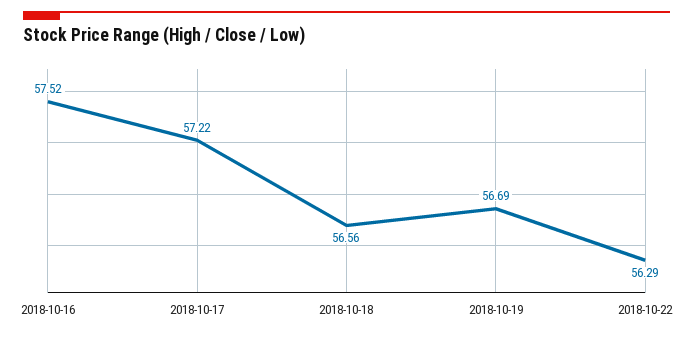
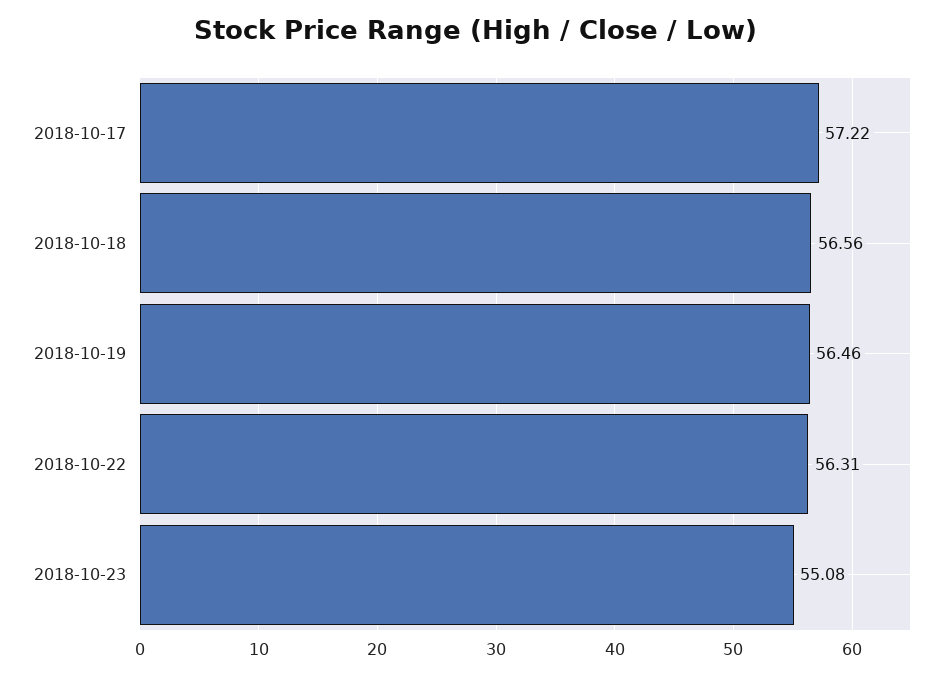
2018-10-16: 57.52 -> none
2018-10-19: 56.69 -> 56.46
2018-10-22: 56.29 -> 56.31
2018-10-23: none -> 55.08

